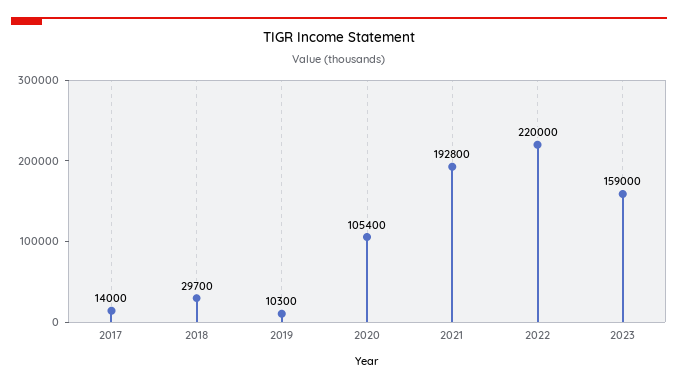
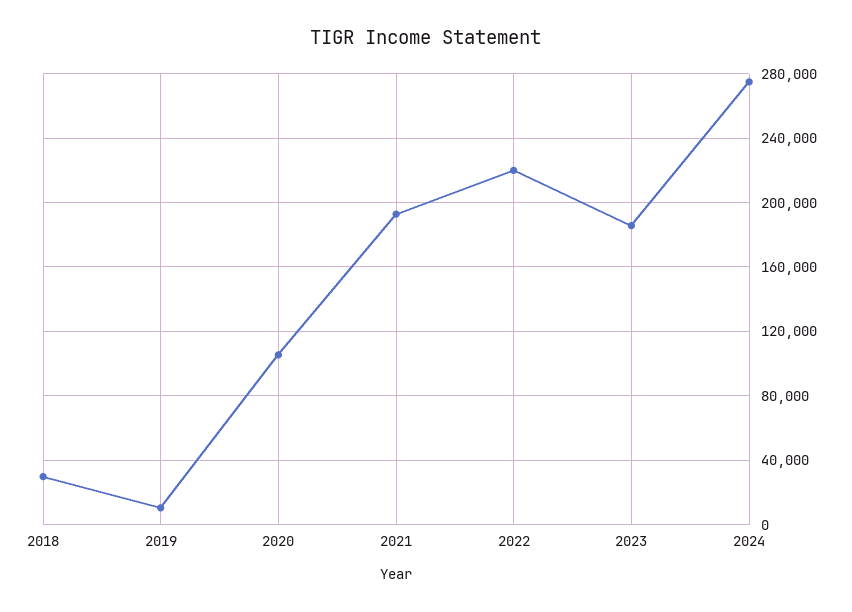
2017: 14000 -> none
2023: 159000 -> 185000
2024: none -> 275000

